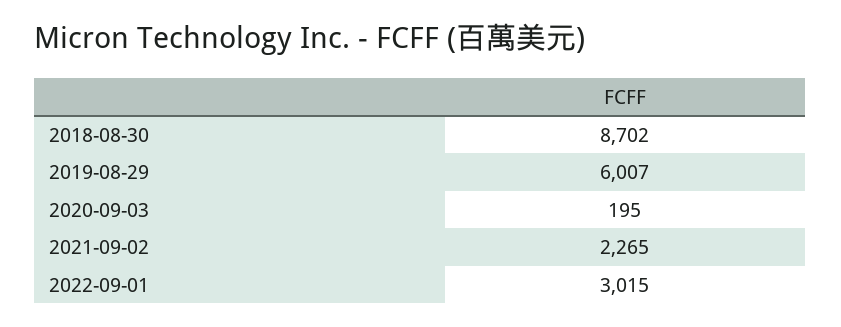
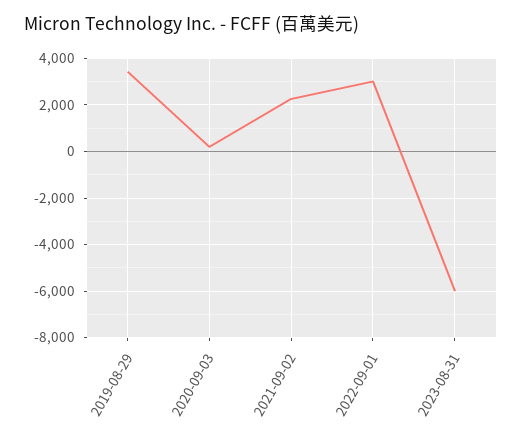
2018-08-30: 8702 -> none
2019-08-29: 6007 -> 3500
2023-08-31: none -> -6000

